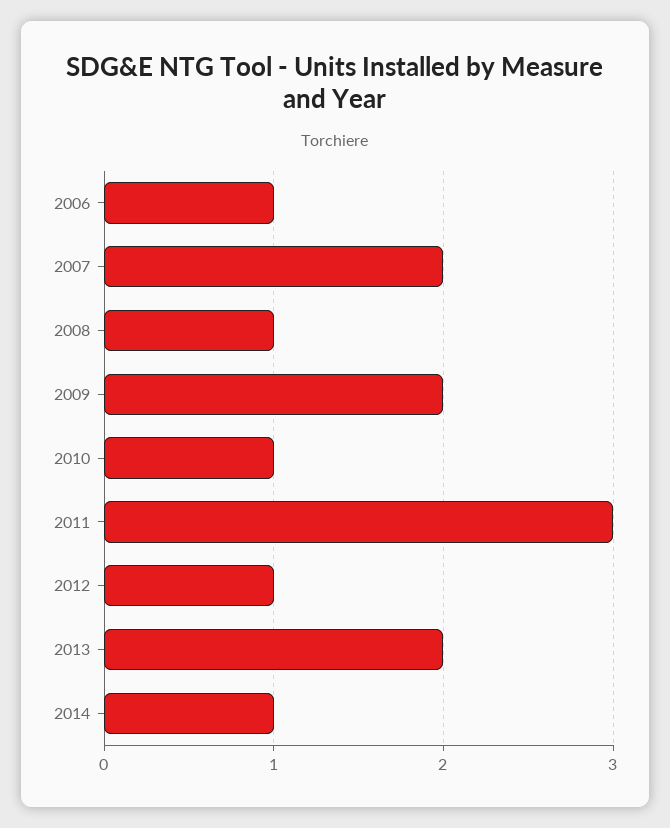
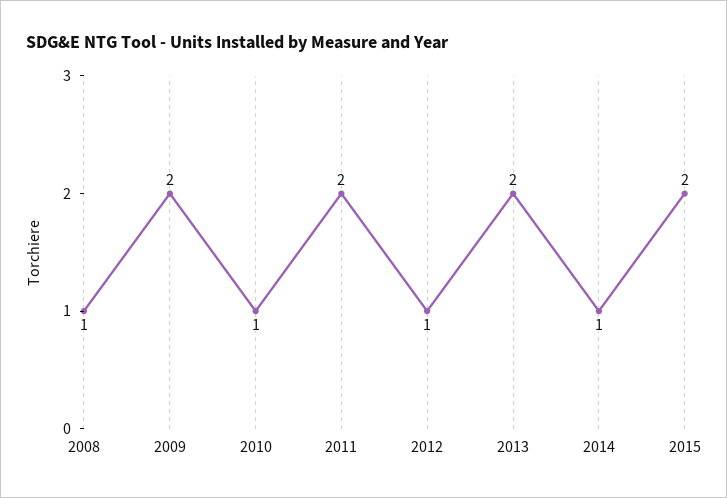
2006: 1 -> none
2007: 2 -> none
2011: 3 -> 2
2015: none -> 2

